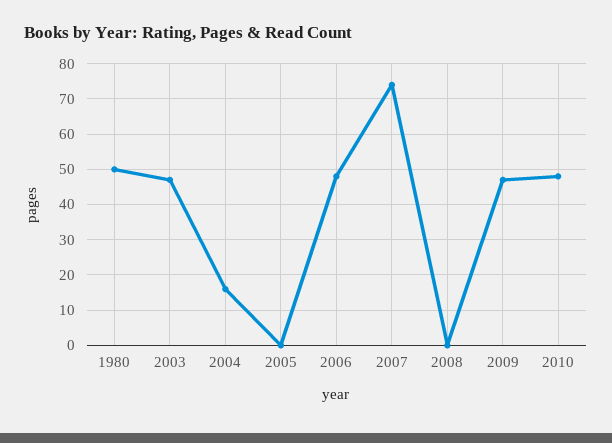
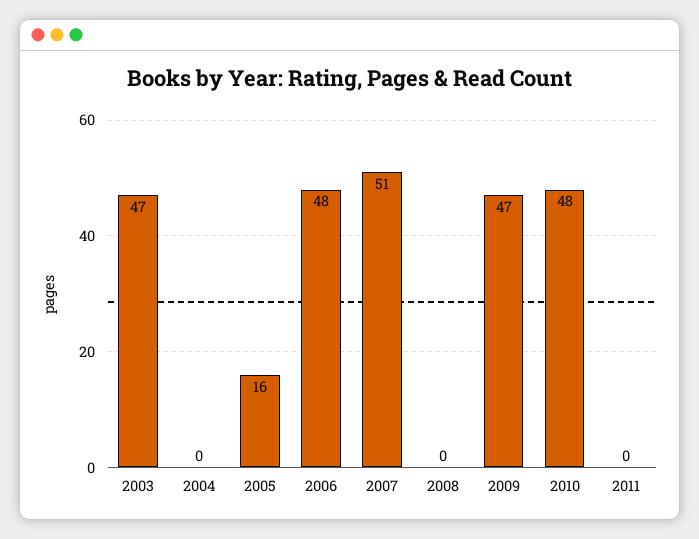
1980: 50 -> none
2004: 15 -> 0
2005: 0 -> 16
2007: 75 -> 51
2011: none -> 0

